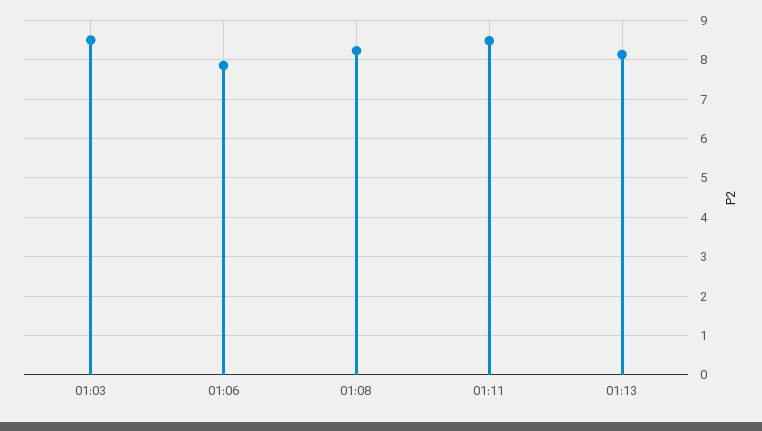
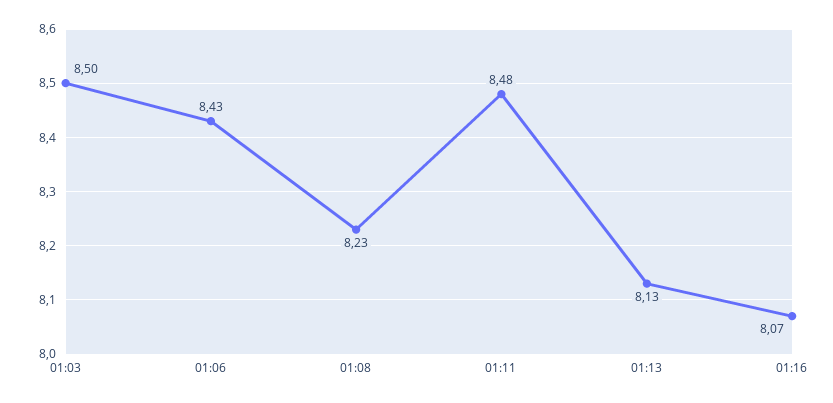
01:06: 7.8 -> 8.43
01:16: none -> 8.07

